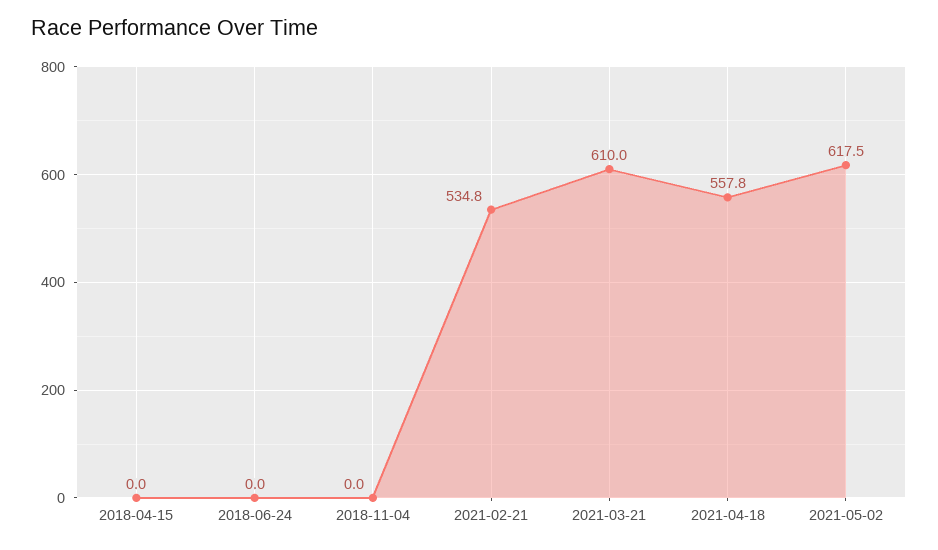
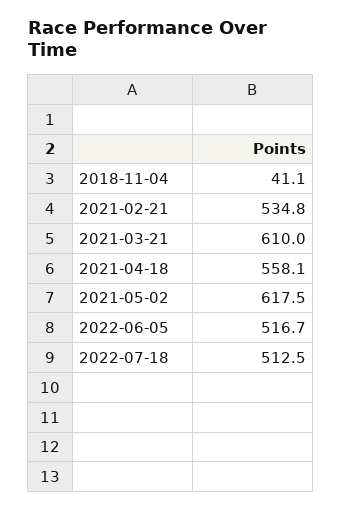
2018-04-15: 0 -> none
2018-06-24: 0 -> none
2018-11-04: 0 -> 41.1
2021-04-18: 557.8 -> 558.1
2022-06-05: none -> 516.7
2022-07-18: none -> 512.5

